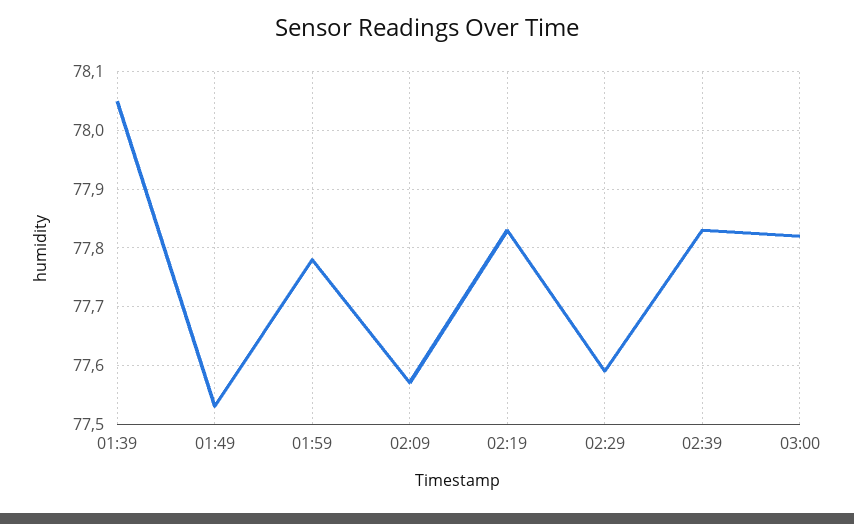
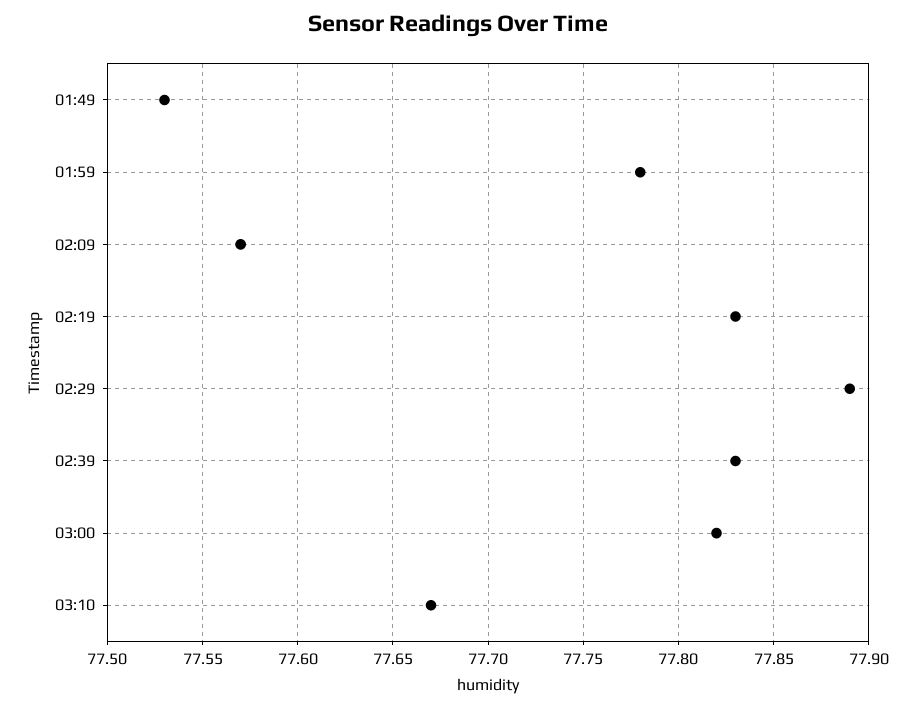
01:39: 78.05 -> none
02:29: 77.6 -> 77.89
03:10: none -> 77.67

